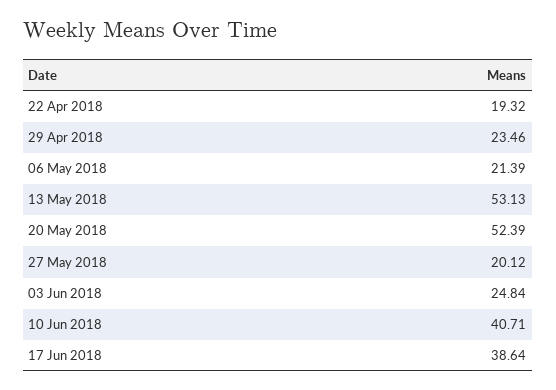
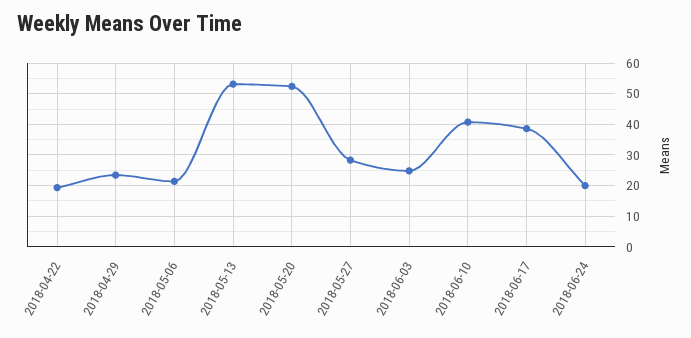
27 May 2018: 20.12 -> 28
2018-06-24: none -> 20

